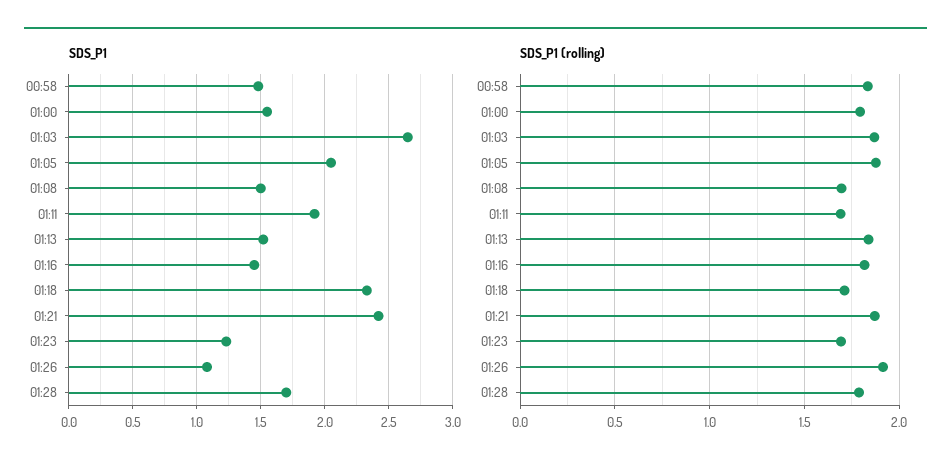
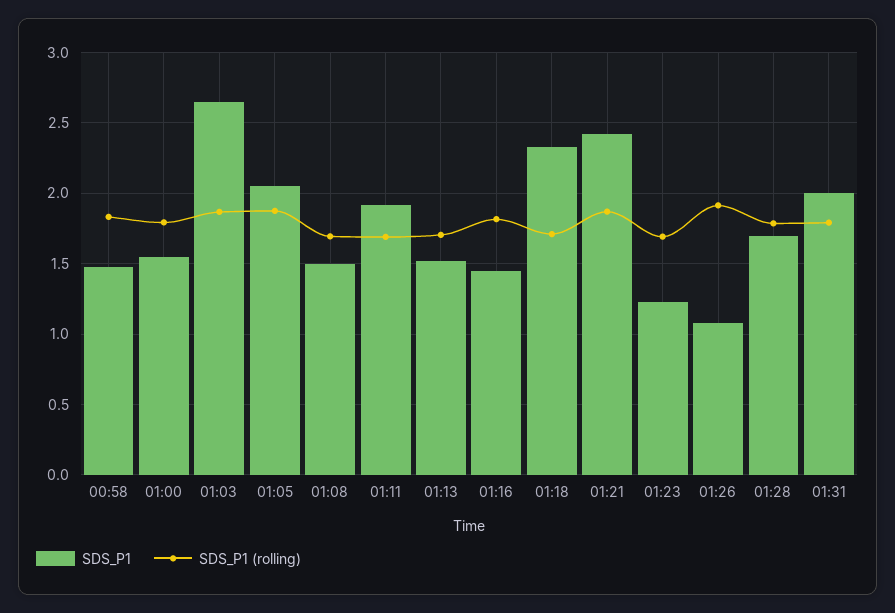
SDS_P1 (rolling), 01:13: 1.85 -> 1.7
SDS_P1, 01:31: none -> 2
SDS_P1 (rolling), 01:31: none -> 1.8

